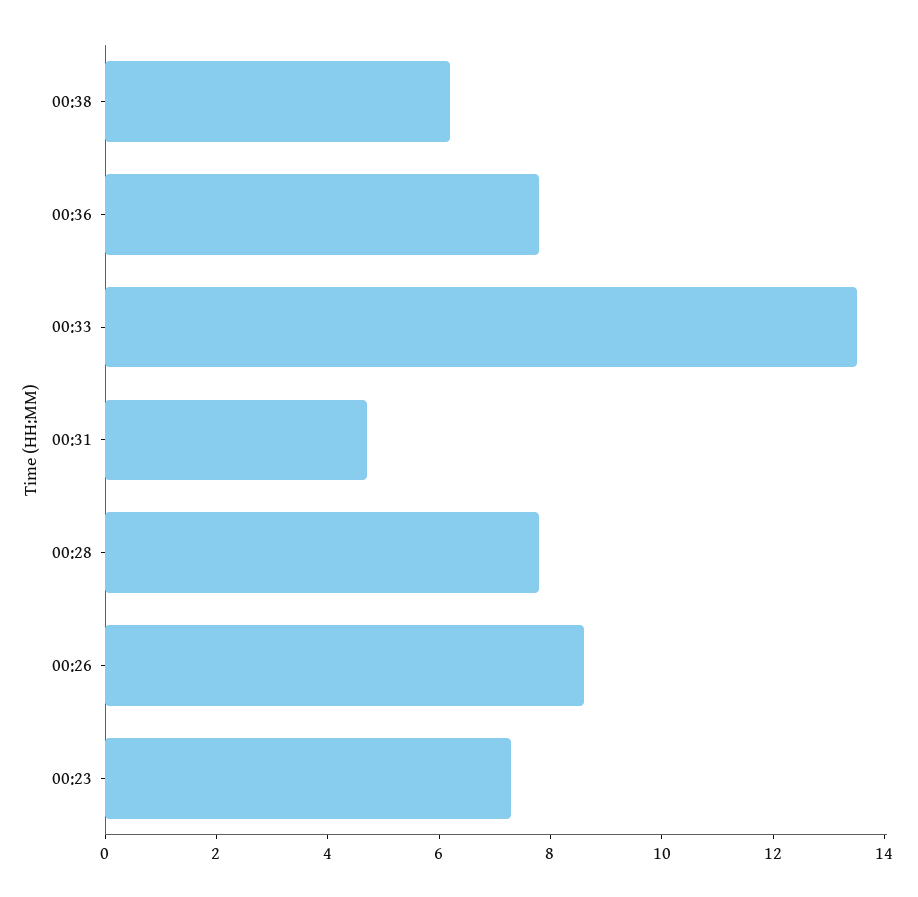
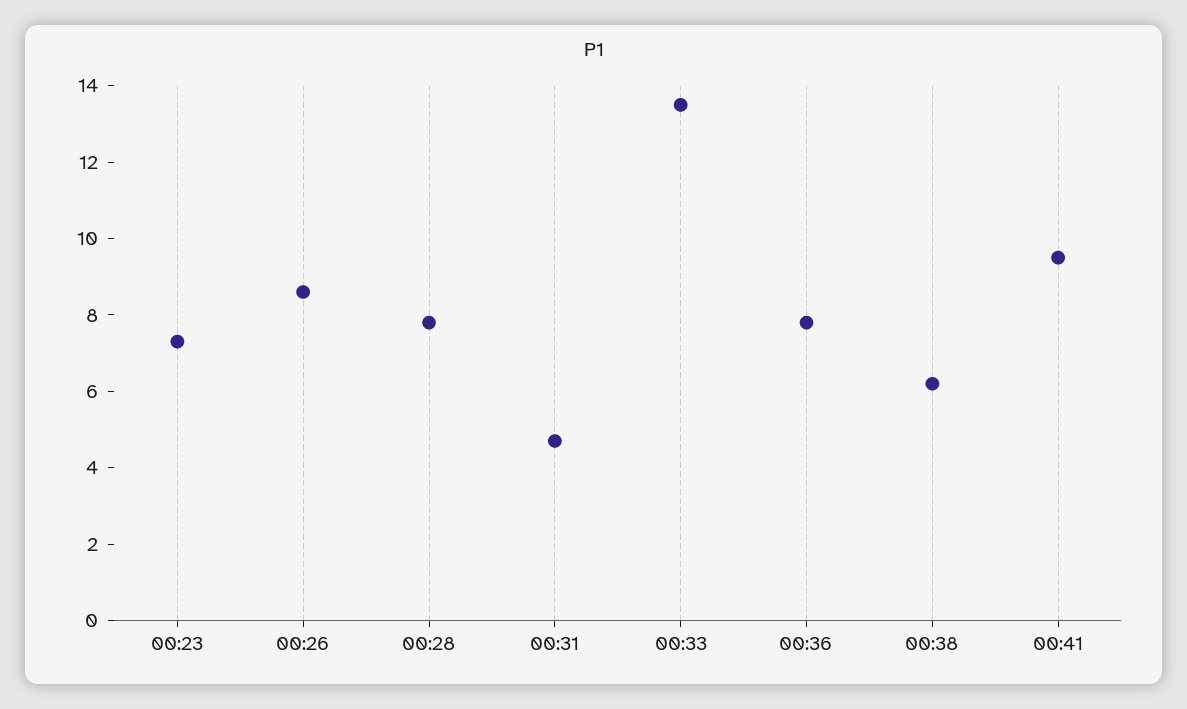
00:41: none -> 9.5

